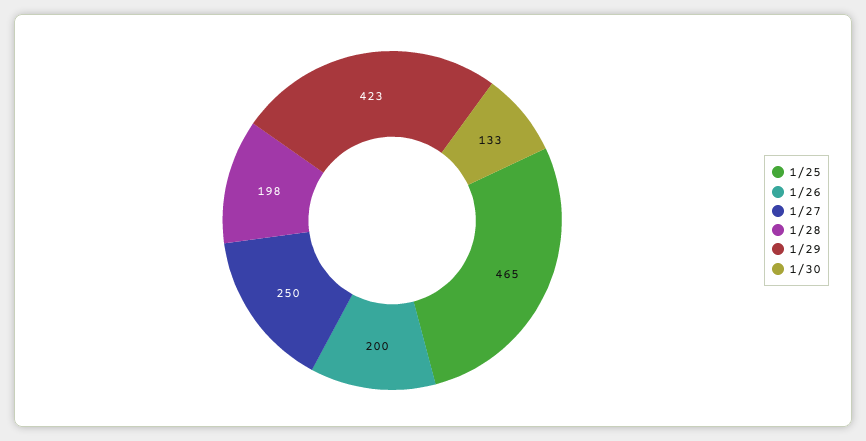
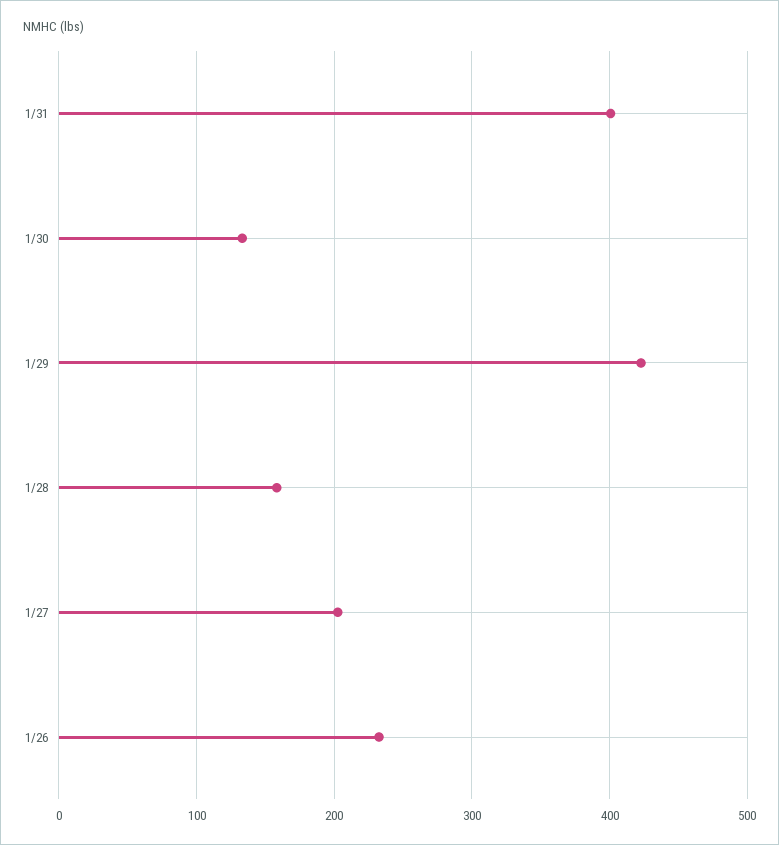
1/25: 465 -> none
1/26: 200 -> 230
1/27: 250 -> 200
1/28: 198 -> 160
1/31: none -> 400

